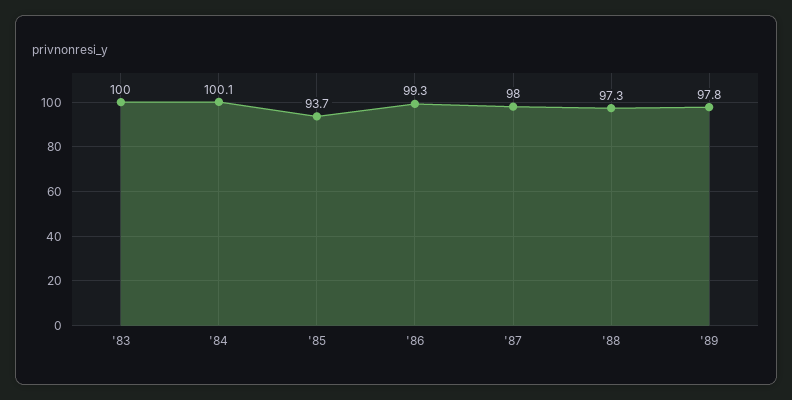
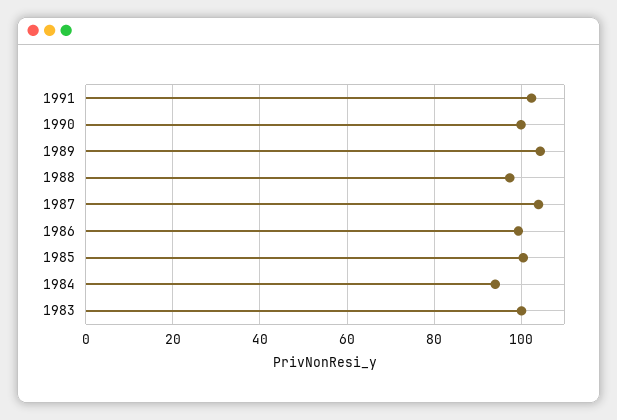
'84: 100.1 -> 94
'85: 93.7 -> 100
'87: 98 -> 104
'89: 97.8 -> 104
1991: none -> 102
1990: none -> 100

